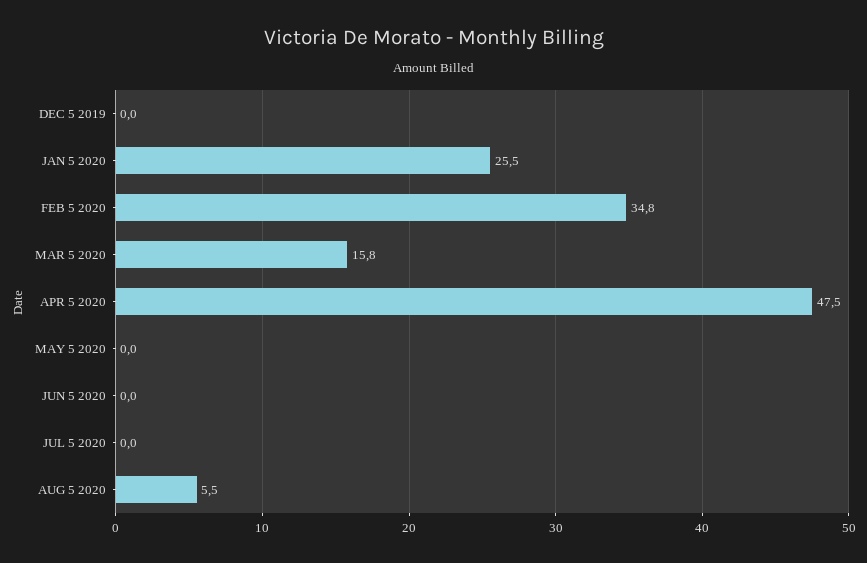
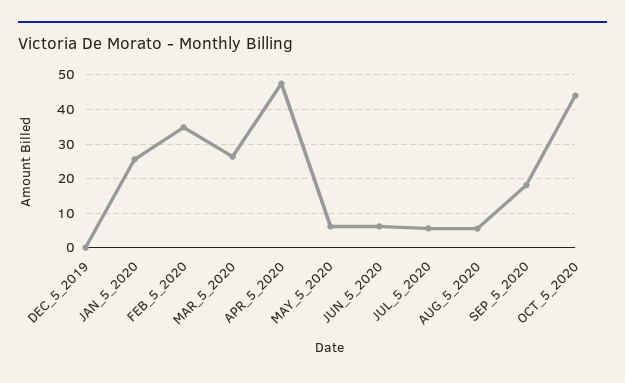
MAR 5 2020: 15.8 -> 26
MAY 5 2020: 0 -> 6
JUN 5 2020: 0 -> 6
JUL 5 2020: 0 -> 6
SEP_5_2020: none -> 18
OCT_5_2020: none -> 44

